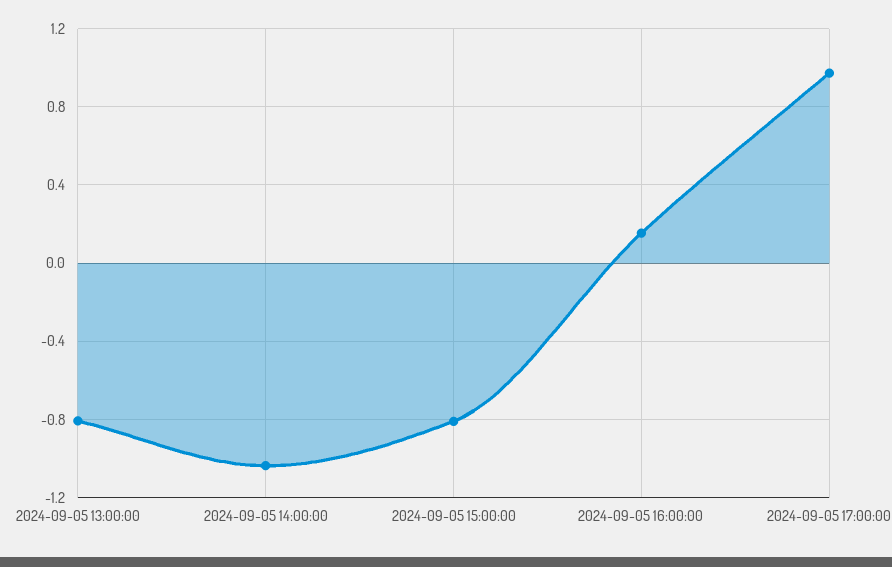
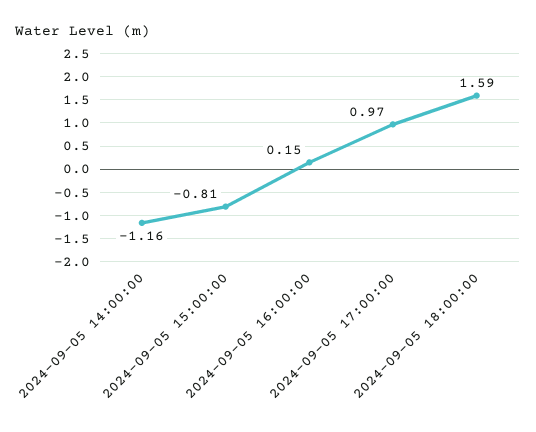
2024-09-05 13:00:00: -0.8 -> none
2024-09-05 14:00:00: -1.05 -> -1.16
2024-09-05 18:00:00: none -> 1.59

